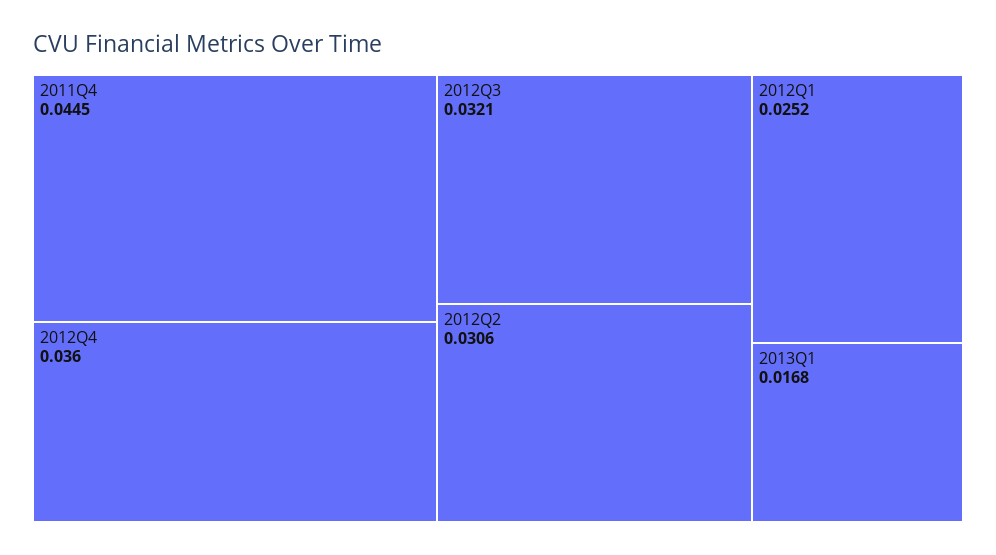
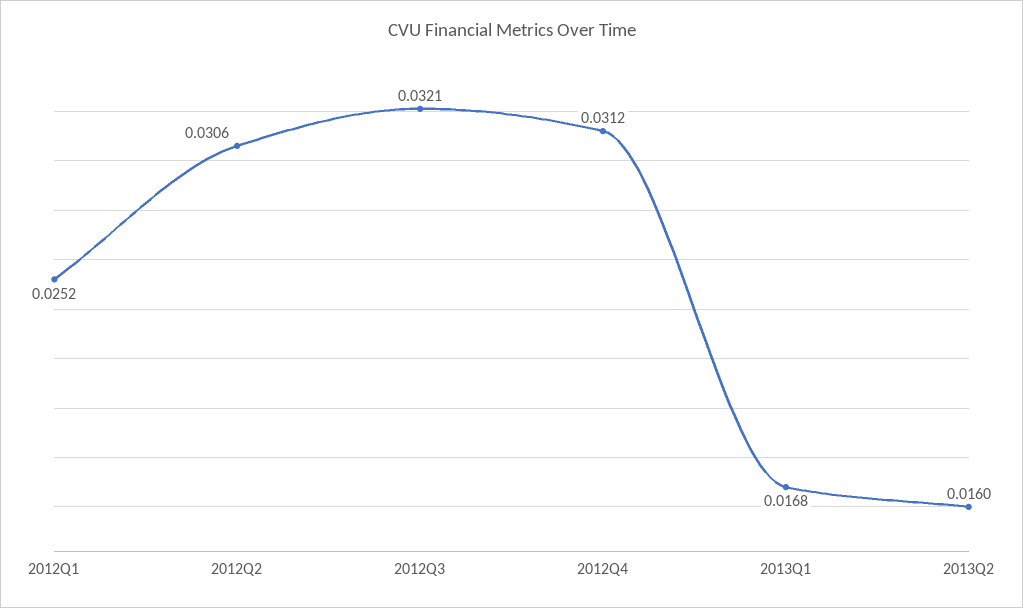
2011Q4: 0.0445 -> none
2012Q4: 0.036 -> 0.0312
2013Q2: none -> 0.016

